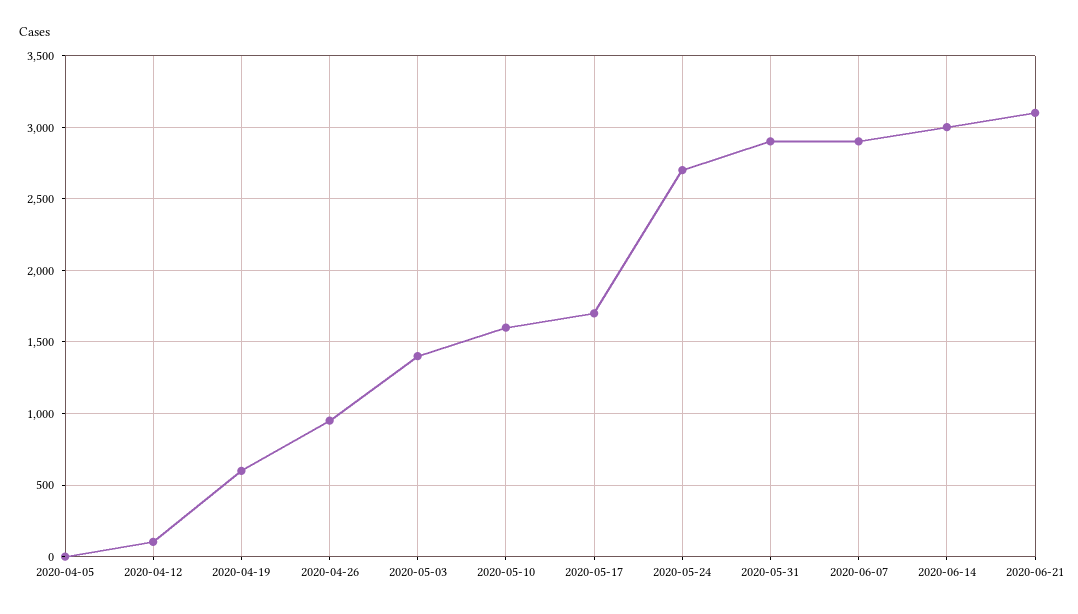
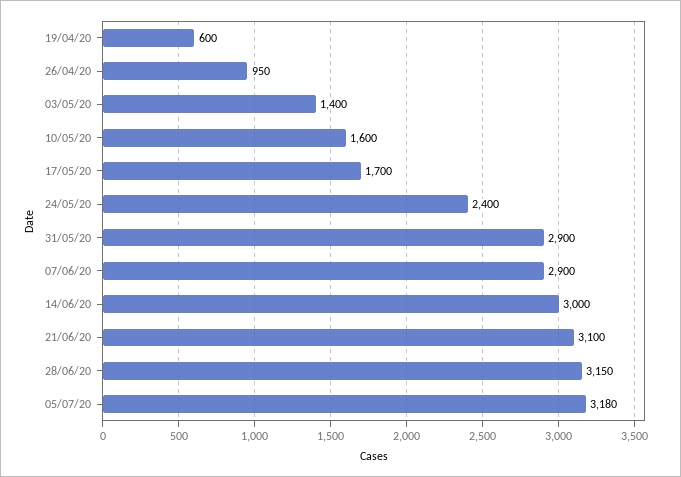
2020-04-05: 0 -> none
2020-04-12: 100 -> none
2020-05-24: 2700 -> 2400
28/06/20: none -> 3150
05/07/20: none -> 3180

